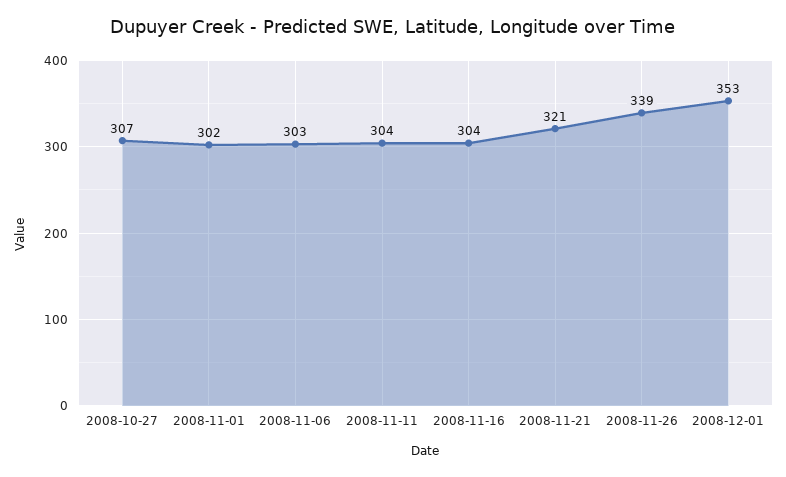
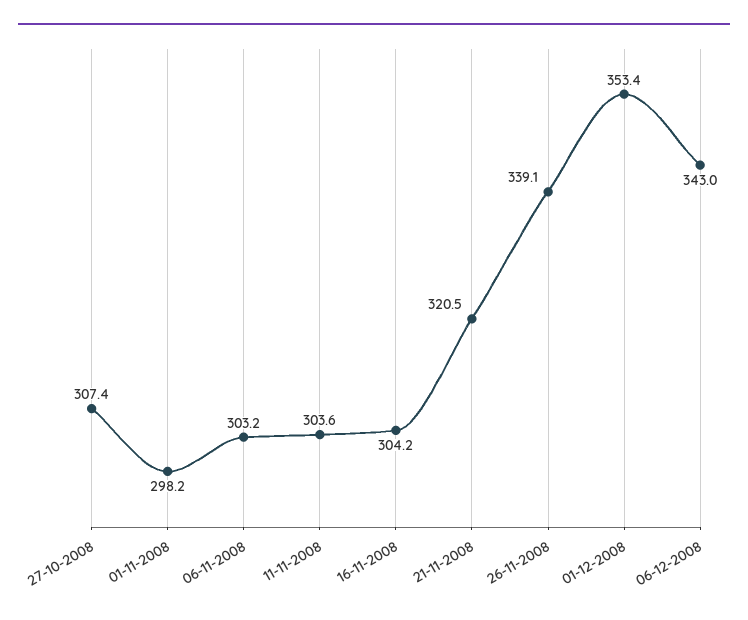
2008-11-01: 302 -> 298.2
06-12-2008: none -> 343

